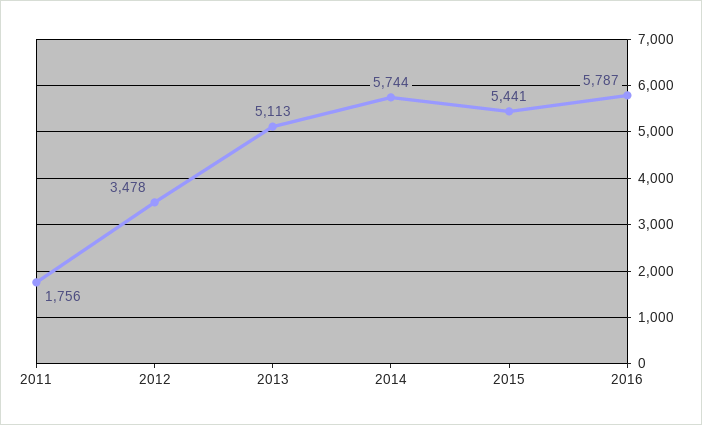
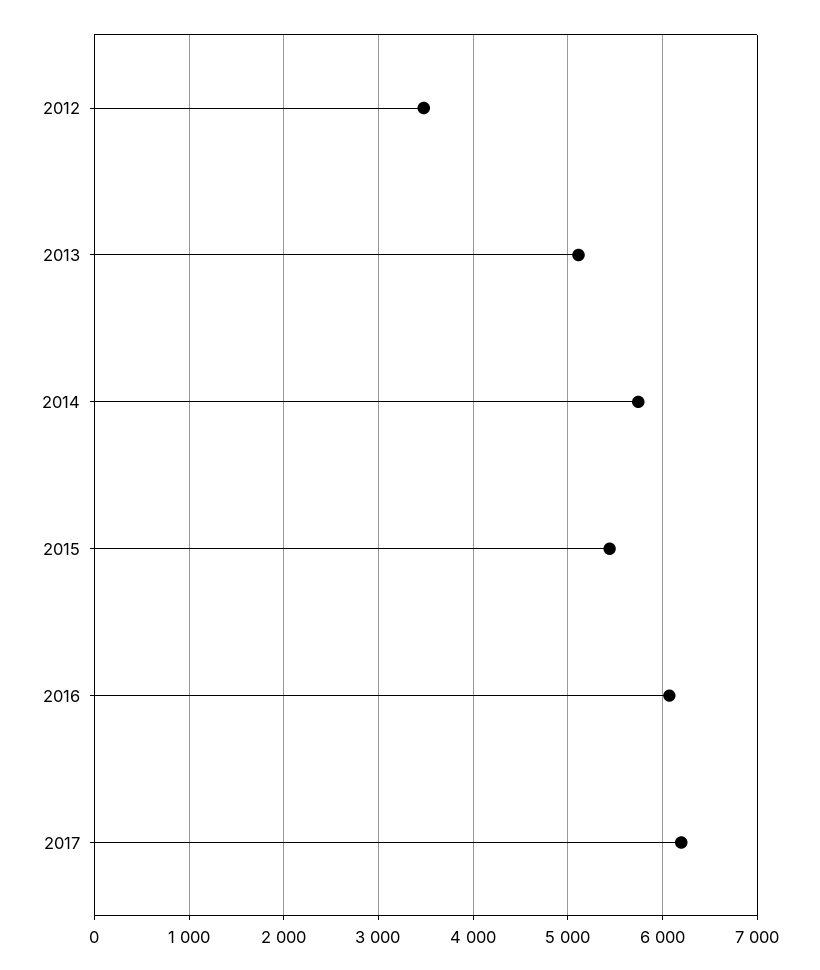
2011: 1756 -> none
2016: 5787 -> 6100
2017: none -> 6200

